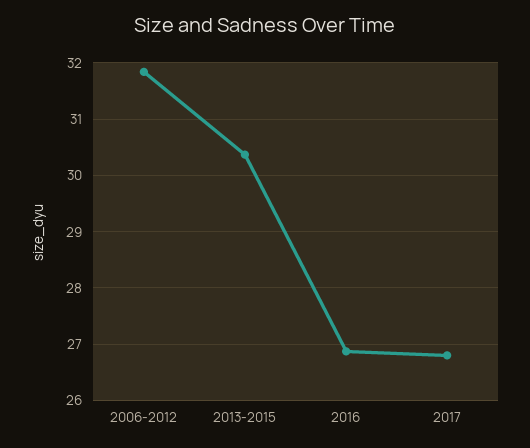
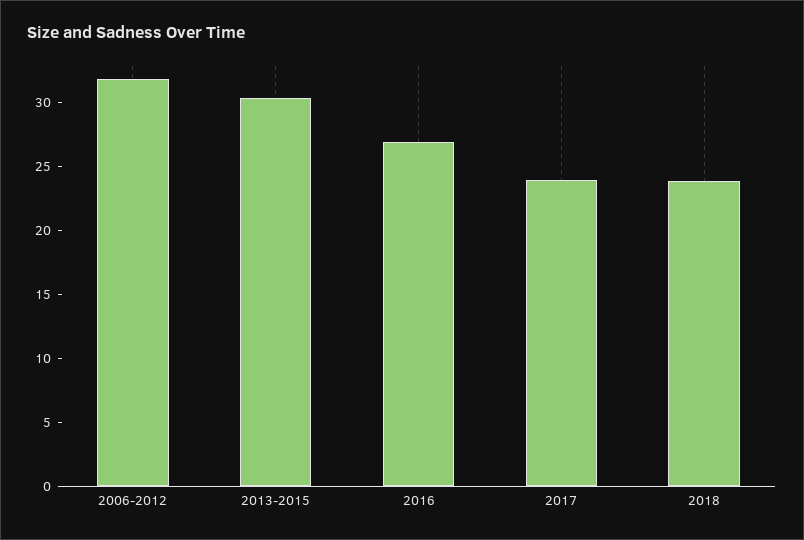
2017: 26.8 -> 24
2018: none -> 24

